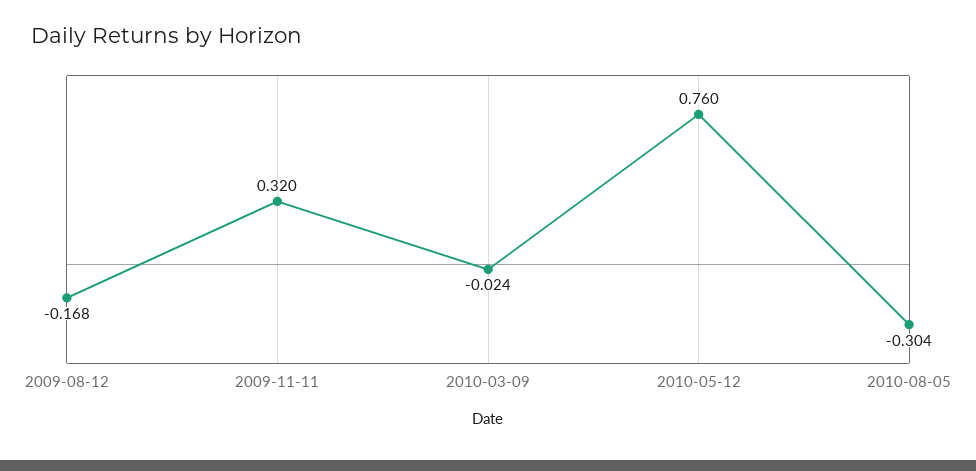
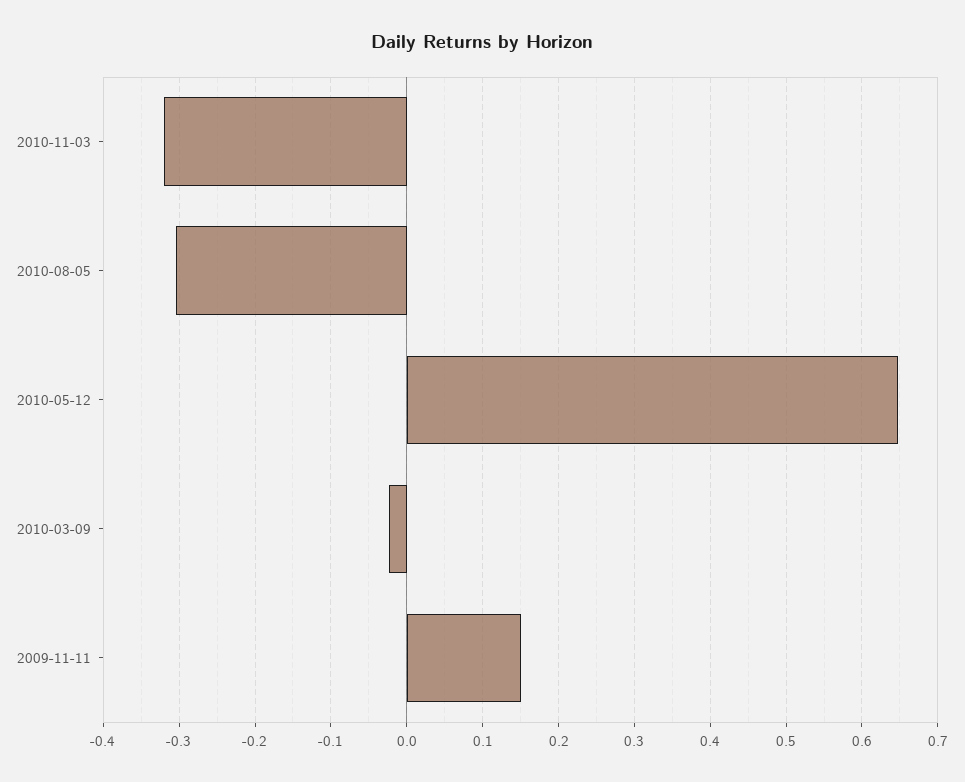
2009-08-12: -0.168 -> none
2009-11-11: 0.32 -> 0.15
2010-05-12: 0.76 -> 0.65
2010-11-03: none -> -0.32

